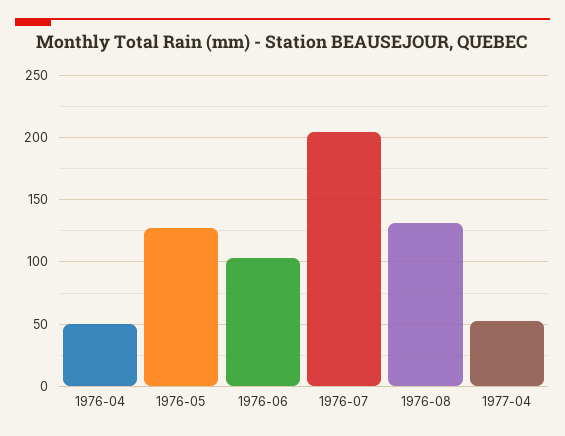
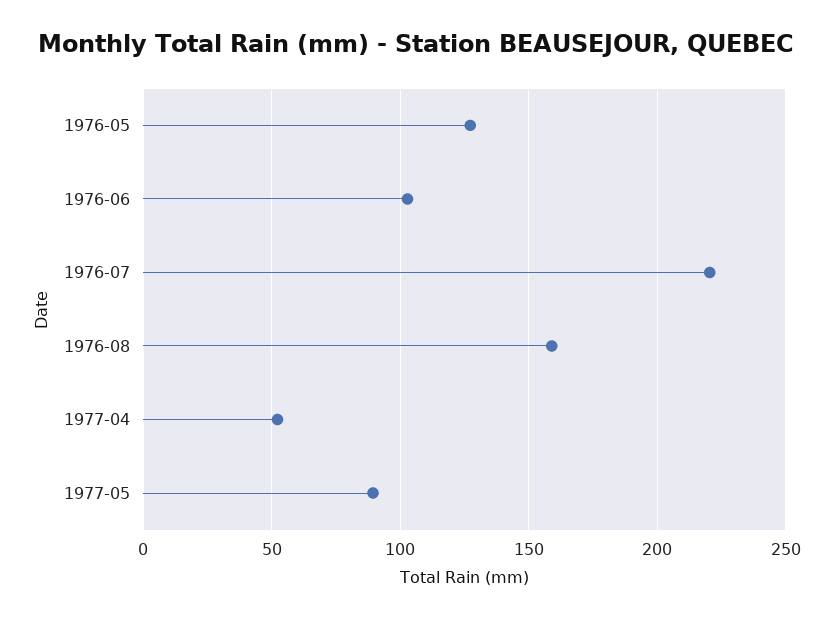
1976-04: 50 -> none
1976-07: 205 -> 220
1976-08: 130 -> 160
1977-05: none -> 90

